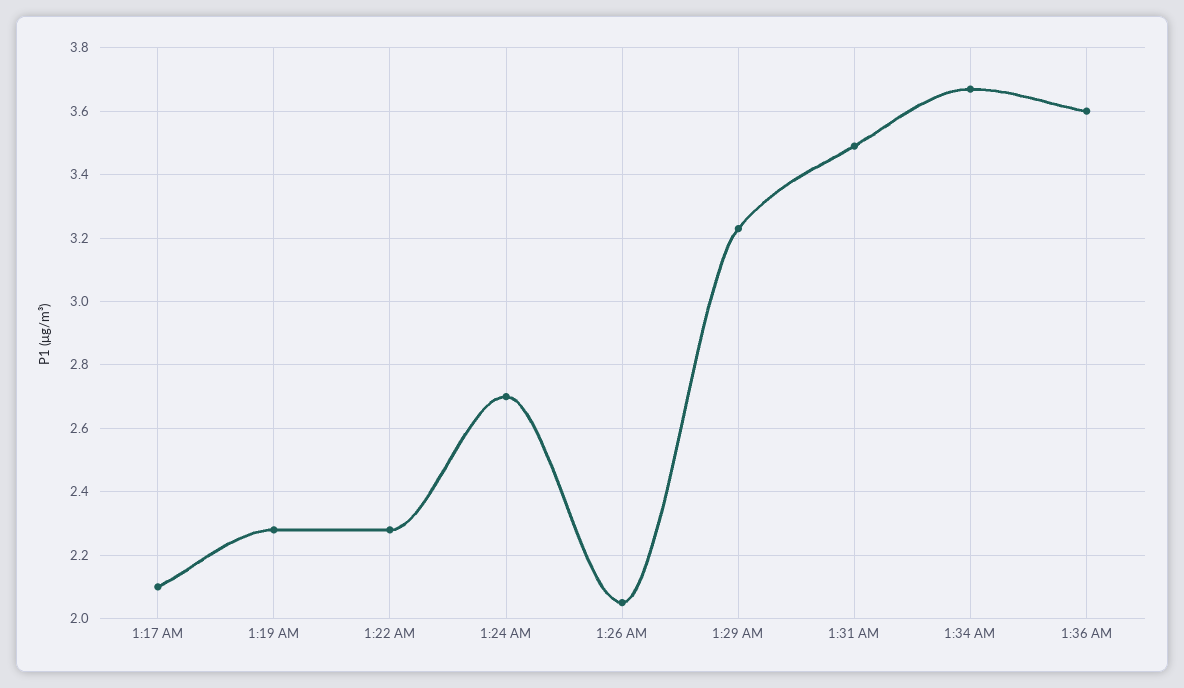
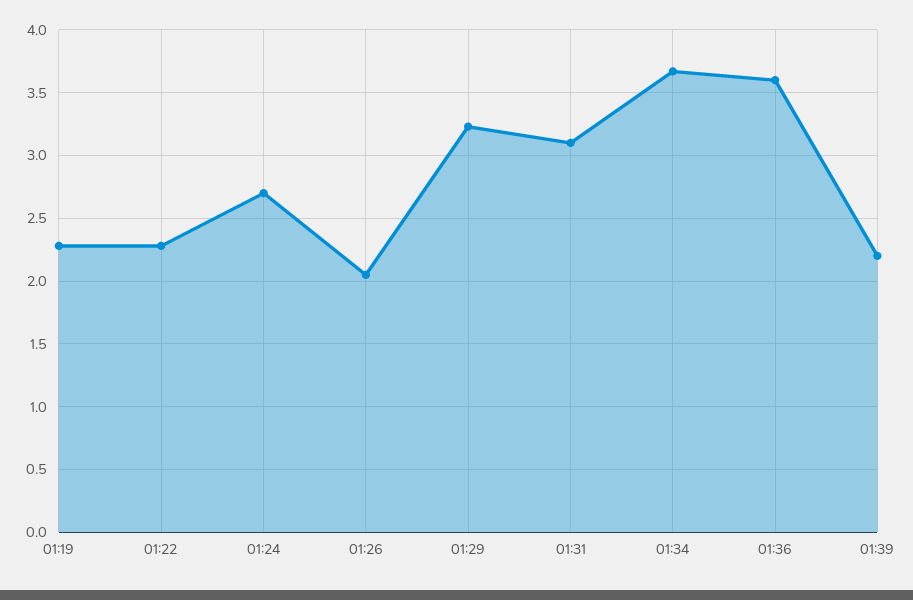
1:17 AM: 2.1 -> none
1:31 AM: 3.5 -> 3.1
01:39: none -> 2.2

